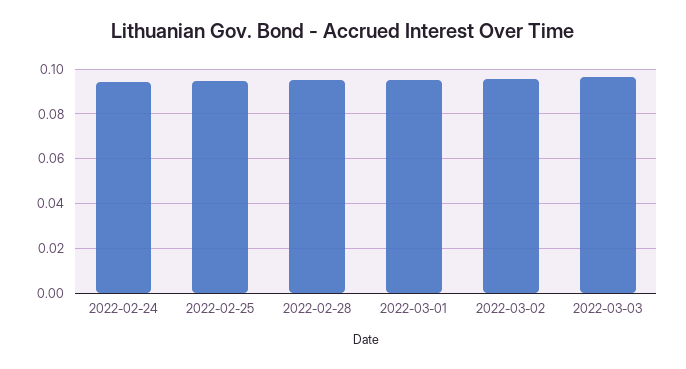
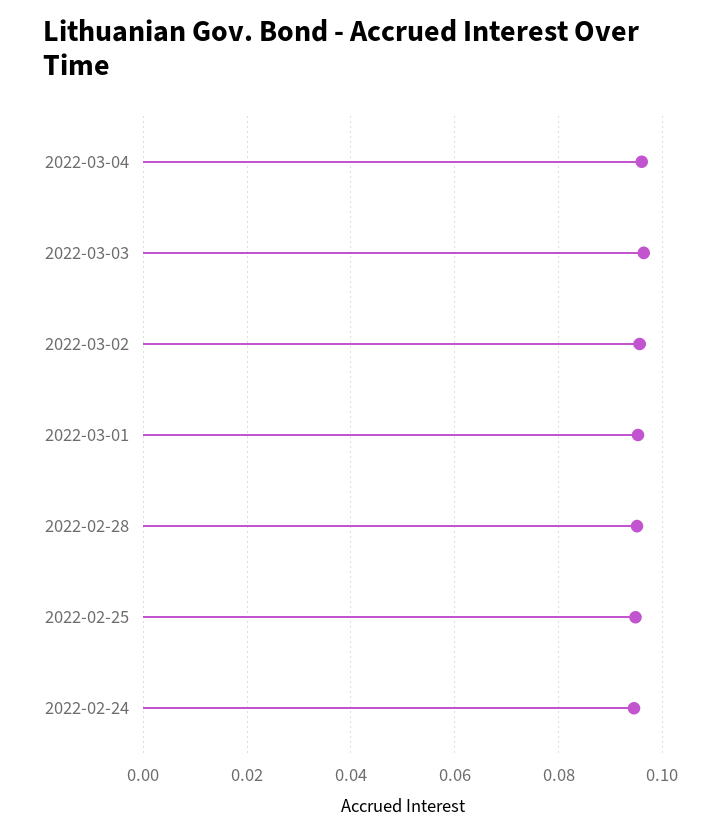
2022-03-04: none -> 0.096

